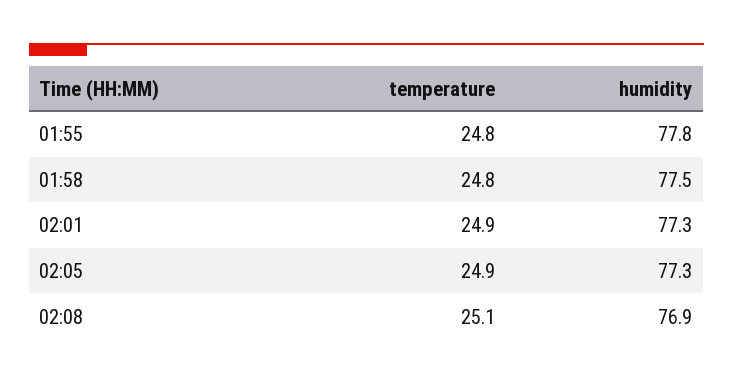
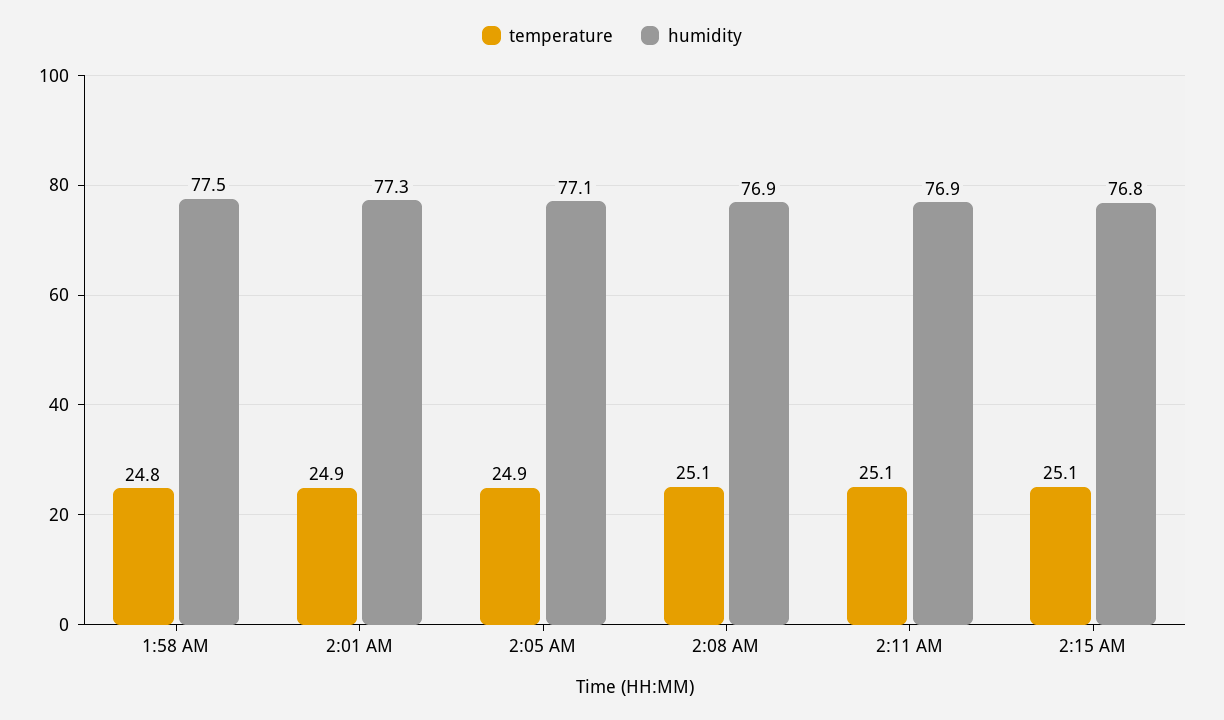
temperature, 01:55: 24.8 -> none
humidity, 01:55: 77.8 -> none
humidity, 02:05: 77.3 -> 77.1
temperature, 2:11 AM: none -> 25.1
humidity, 2:11 AM: none -> 76.9
temperature, 2:15 AM: none -> 25.1
humidity, 2:15 AM: none -> 76.8

